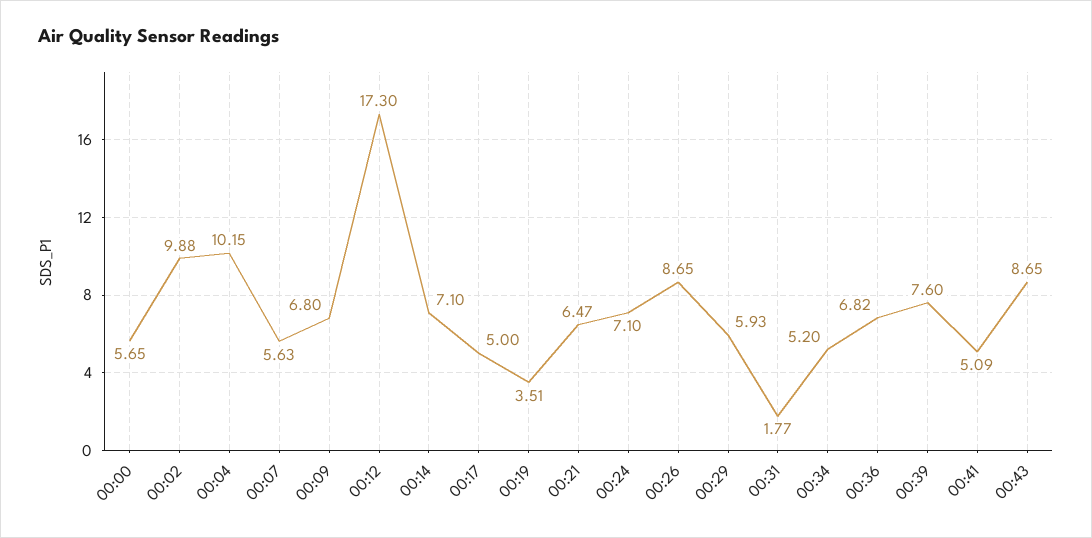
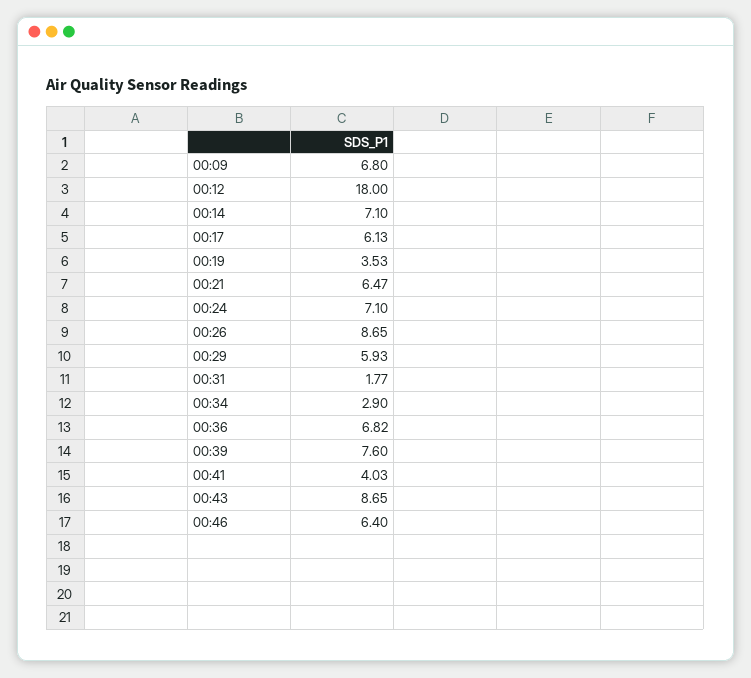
00:00: 5.65 -> none
00:02: 9.88 -> none
00:04: 10.15 -> none
00:07: 5.63 -> none
00:12: 17.3 -> 18
00:17: 5 -> 6.13
00:19: 3.51 -> 3.53
00:34: 5.2 -> 2.9
00:41: 5.09 -> 4.03
00:46: none -> 6.4

